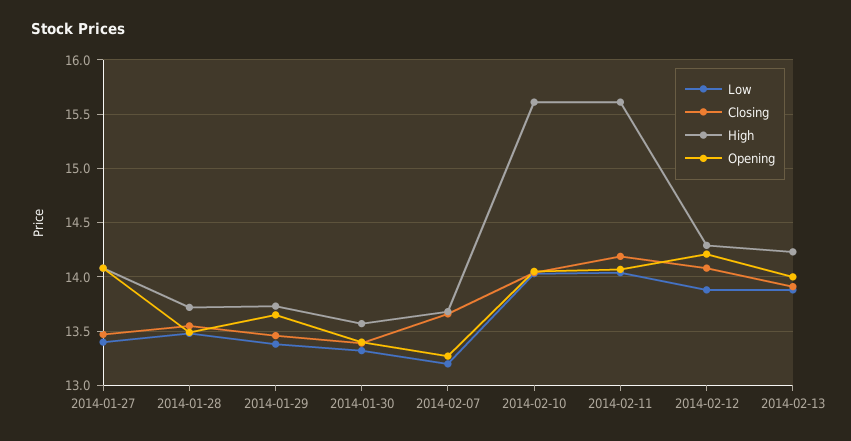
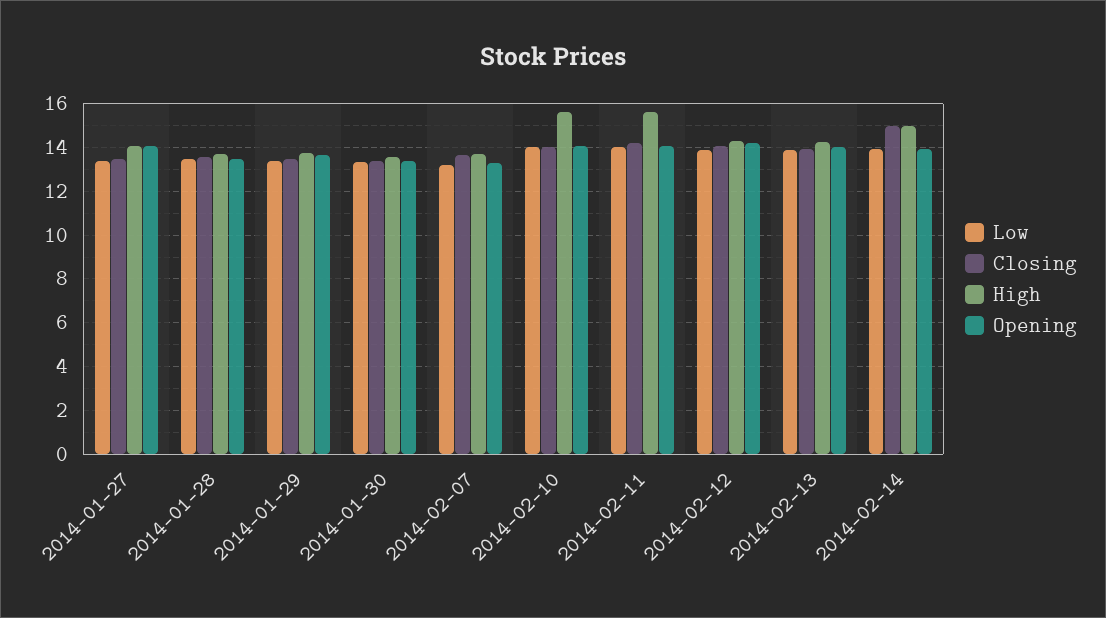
Low, 2014-02-14: none -> 14
Closing, 2014-02-14: none -> 15
High, 2014-02-14: none -> 15
Opening, 2014-02-14: none -> 14

